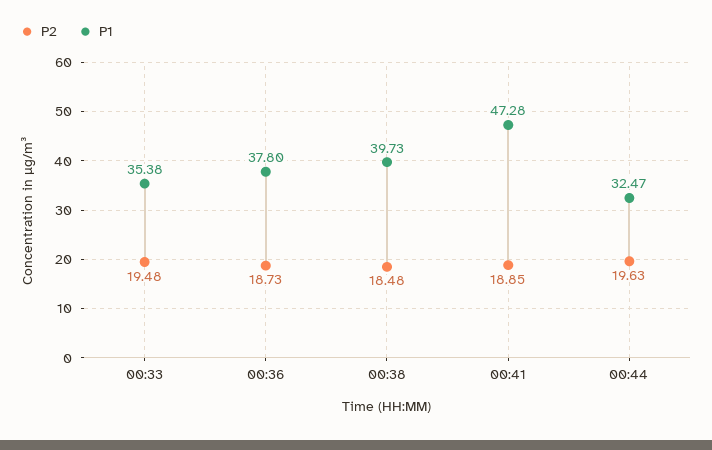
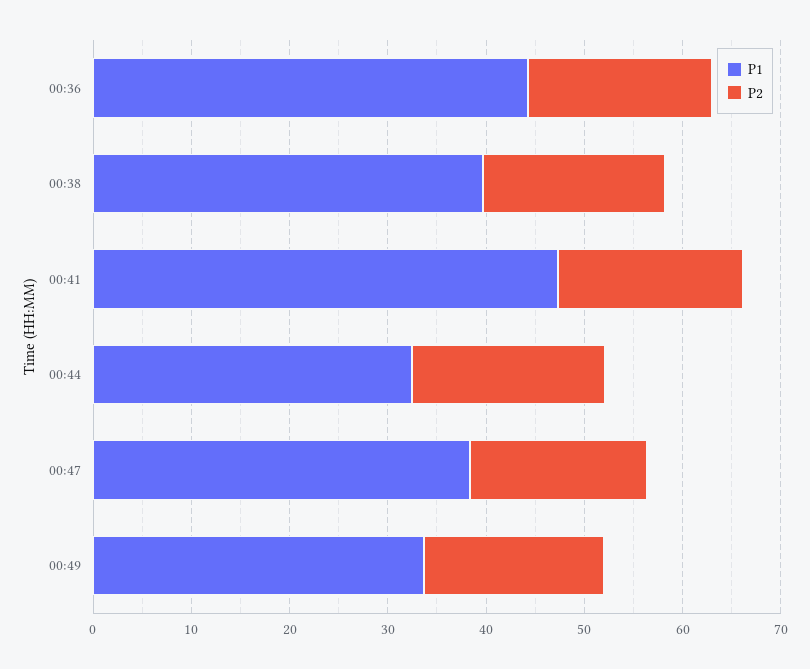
P2, 00:33: 19.48 -> none
P1, 00:33: 35.38 -> none
P1, 00:36: 37.8 -> 44
P1, 00:47: none -> 38
P2, 00:47: none -> 18
P1, 00:49: none -> 34
P2, 00:49: none -> 18

